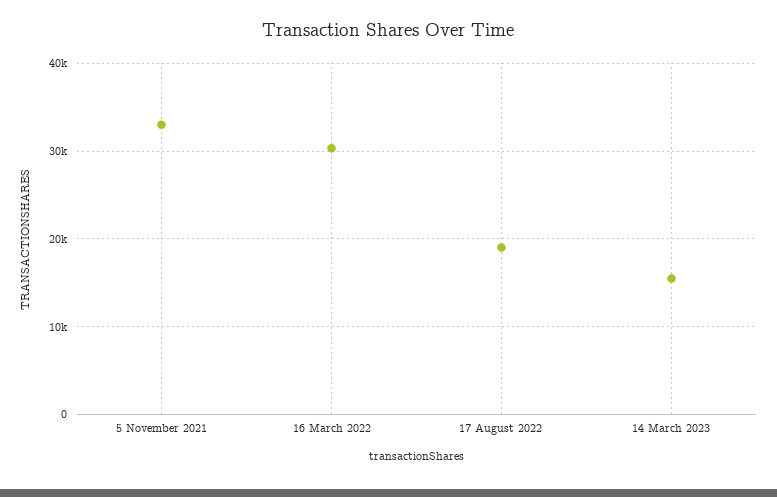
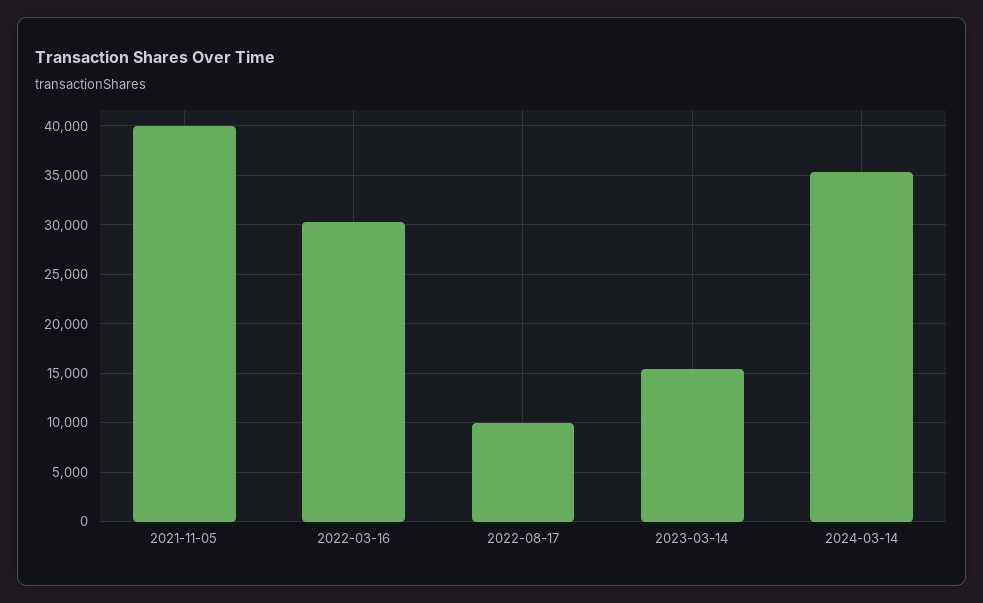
5 November 2021: 33000 -> 40000
17 August 2022: 19000 -> 10000
2024-03-14: none -> 35000

